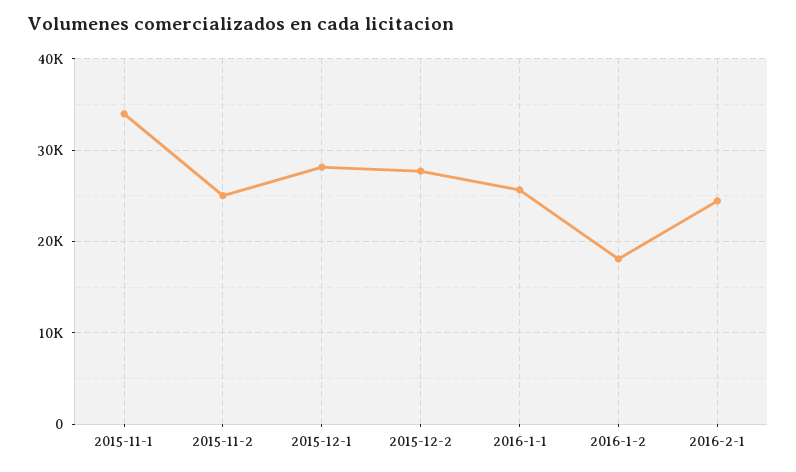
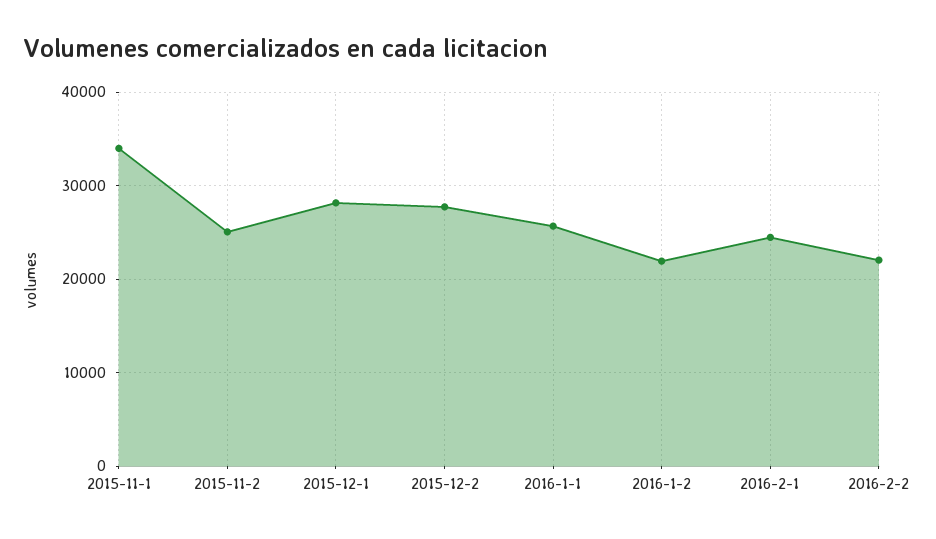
2016-1-2: 18000 -> 22000
2016-2-2: none -> 22000

